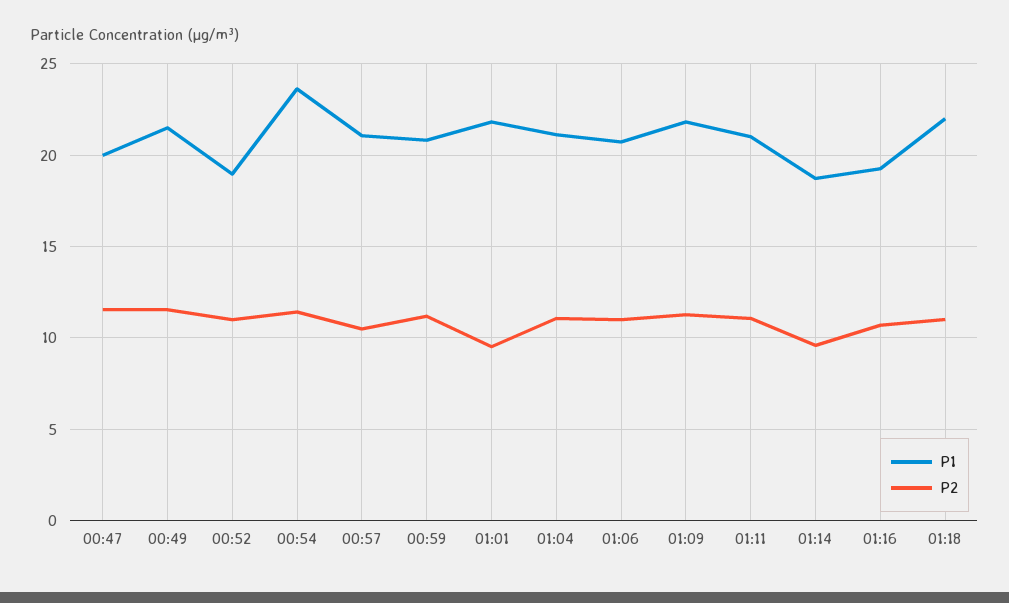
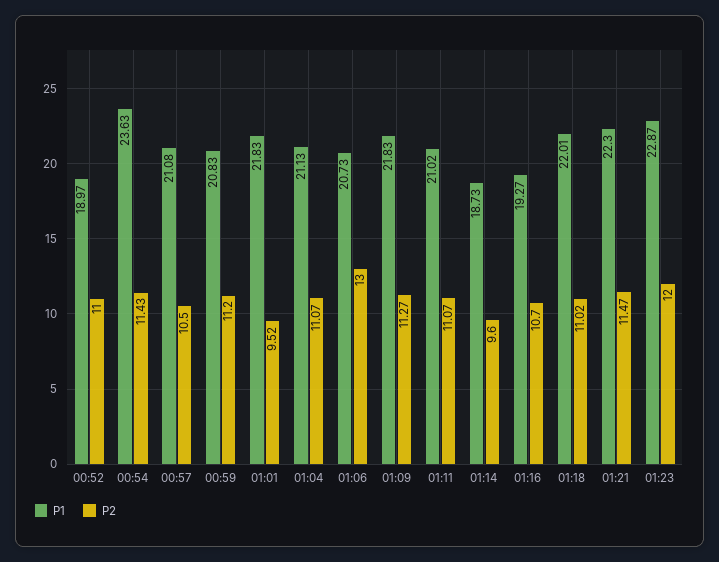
P1, 00:47: 20 -> none
P2, 00:47: 11.5 -> none
P1, 00:49: 21.5 -> none
P2, 00:49: 11.5 -> none
P2, 01:06: 11 -> 13
P1, 01:21: none -> 22.3
P2, 01:21: none -> 11.47
P1, 01:23: none -> 22.87
P2, 01:23: none -> 12

